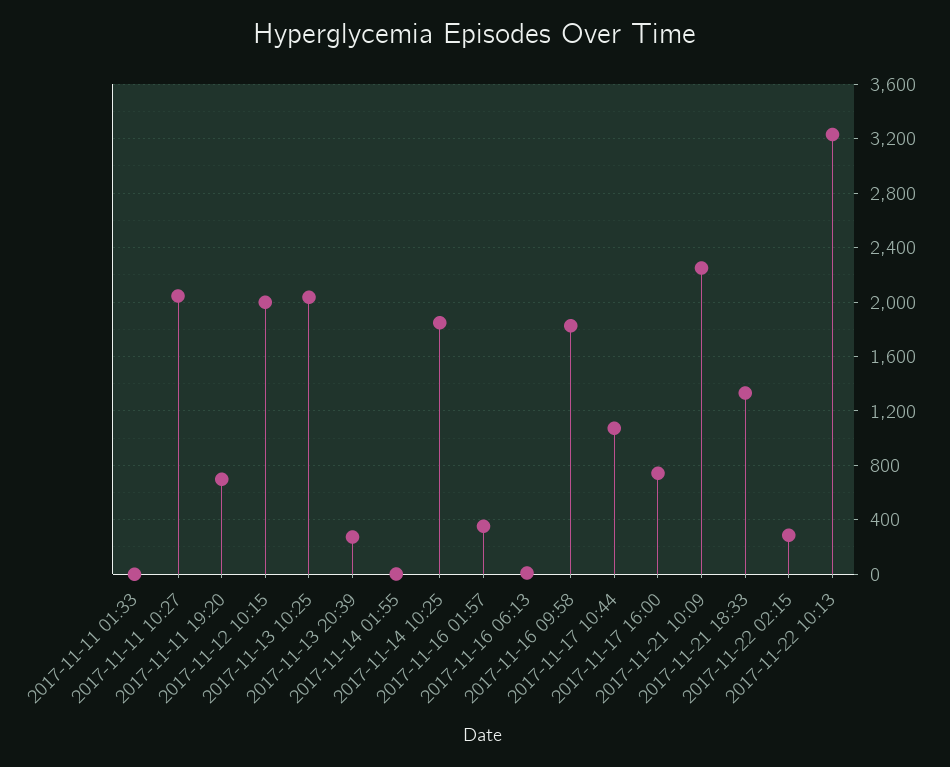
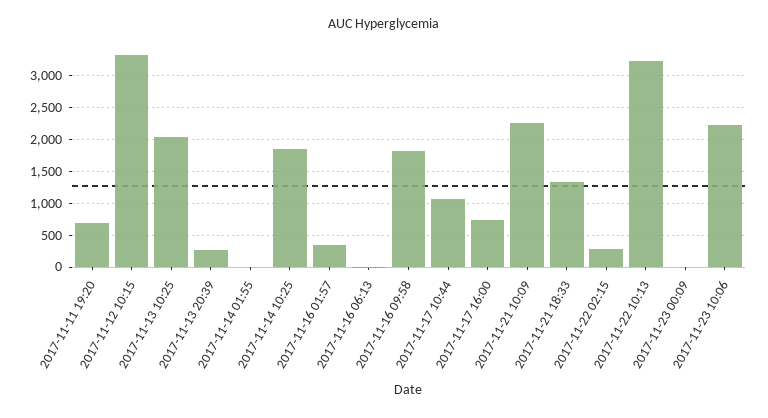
2017-11-11 01:33: 0 -> none
2017-11-11 10:27: 2050 -> none
2017-11-12 10:15: 2000 -> 3300
2017-11-23 00:09: none -> 0
2017-11-23 10:06: none -> 2200

